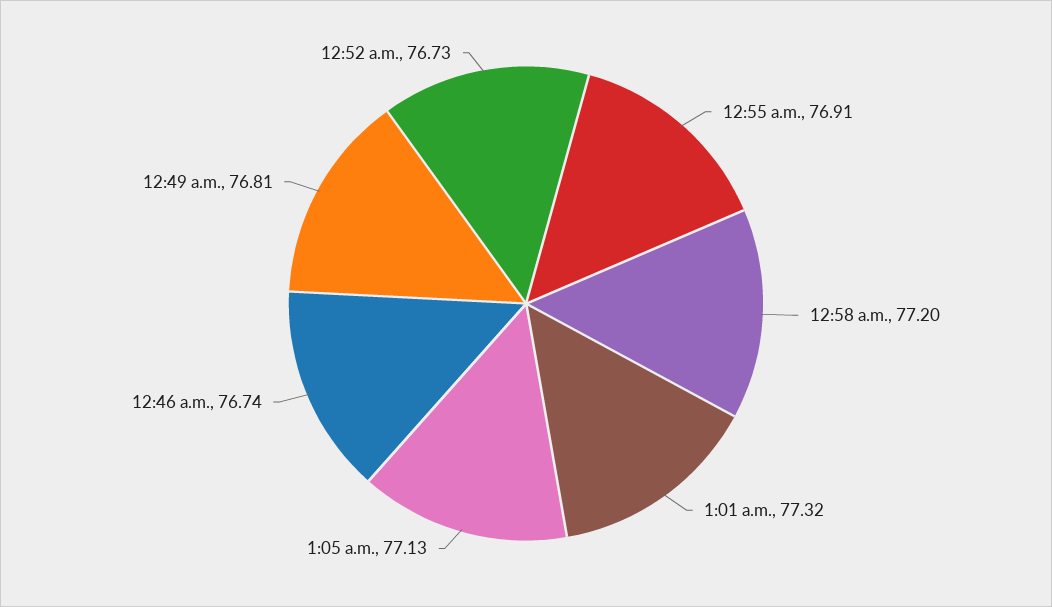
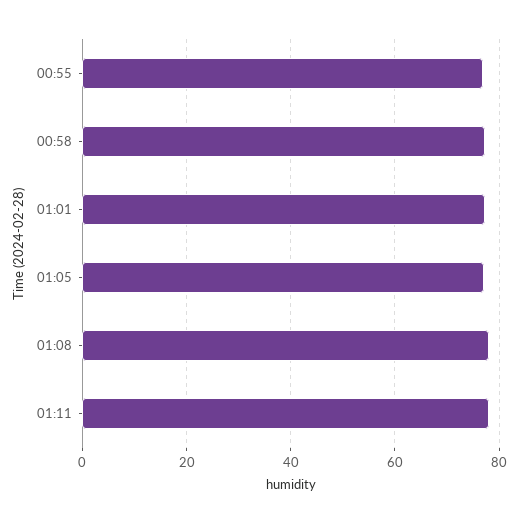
12:46 a.m.: 76.74 -> none
12:49 a.m.: 76.81 -> none
12:52 a.m.: 76.73 -> none
01:08: none -> 78
01:11: none -> 78

